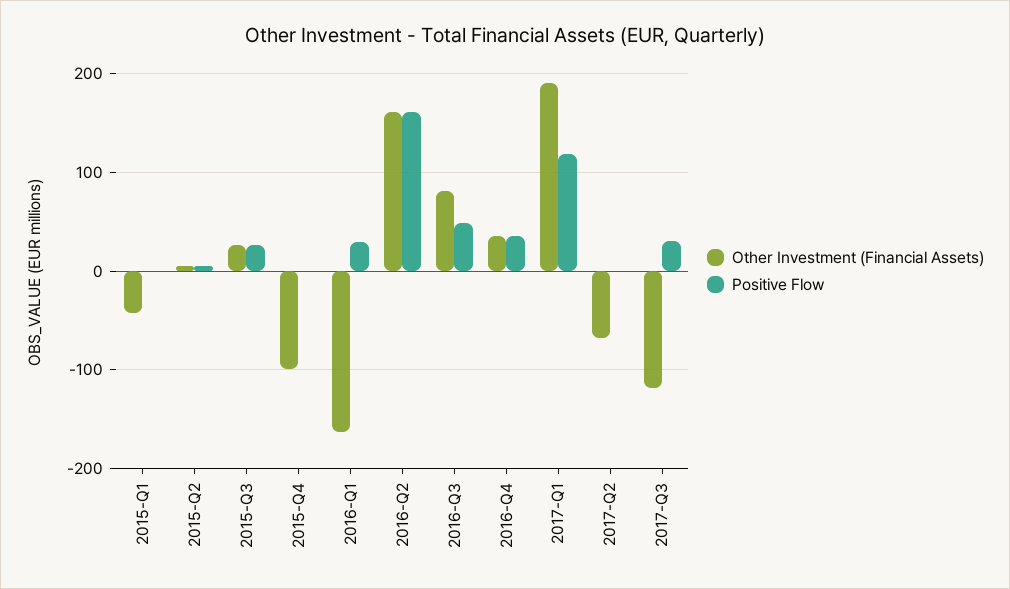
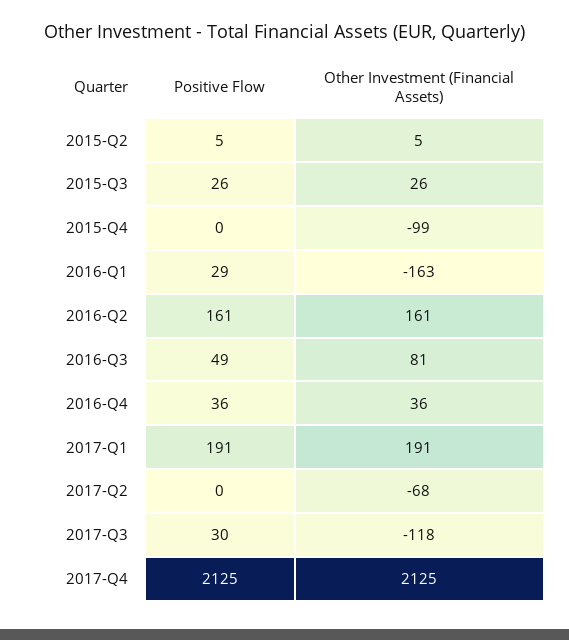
Other Investment (Financial Assets), 2015-Q1: -40 -> none
Positive Flow, 2015-Q1: 0 -> none
Positive Flow, 2017-Q1: 120 -> 191
Positive Flow, 2017-Q4: none -> 2125
Other Investment (Financial Assets), 2017-Q4: none -> 2125

